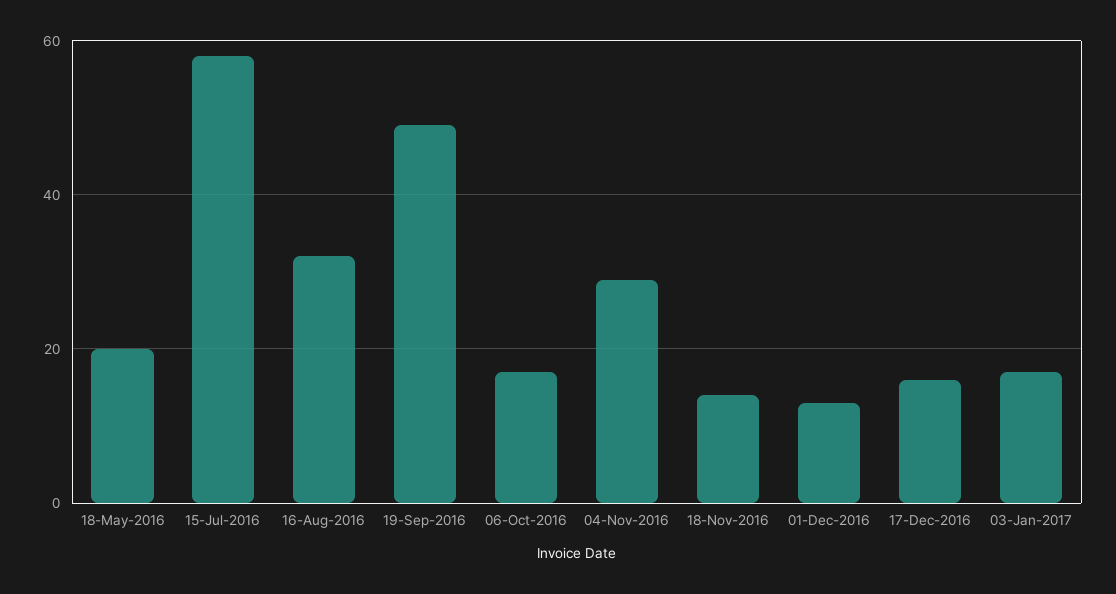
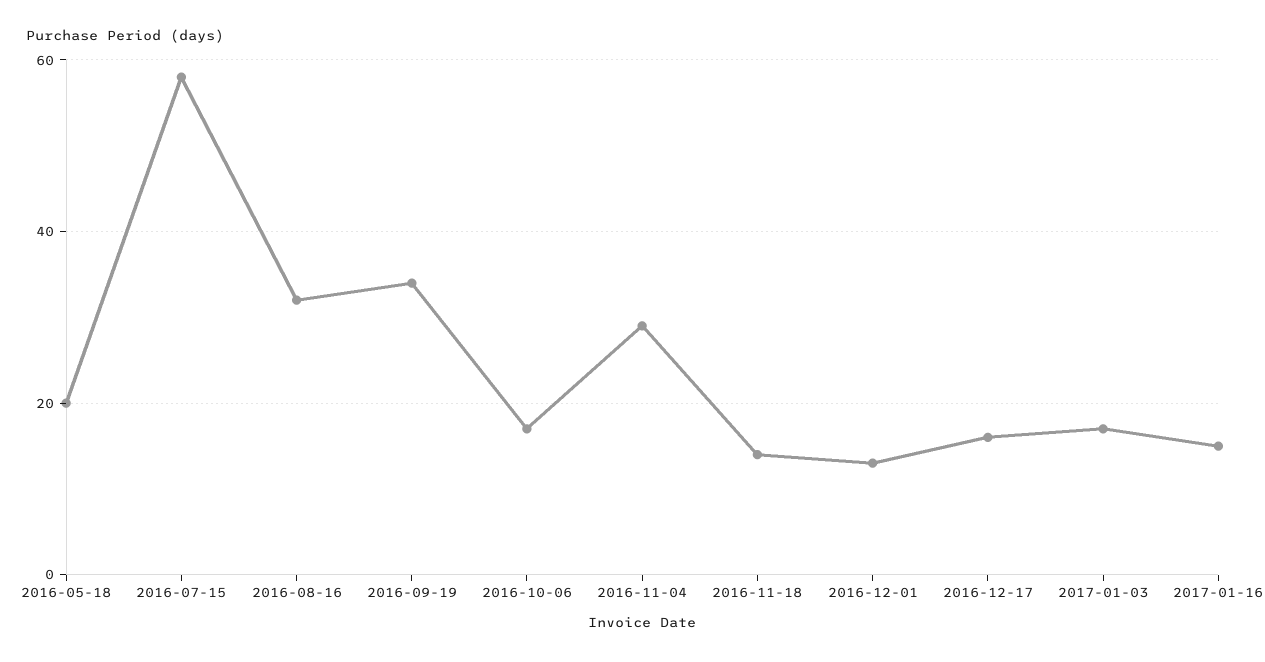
19-Sep-2016: 50 -> 35
2017-01-16: none -> 15

